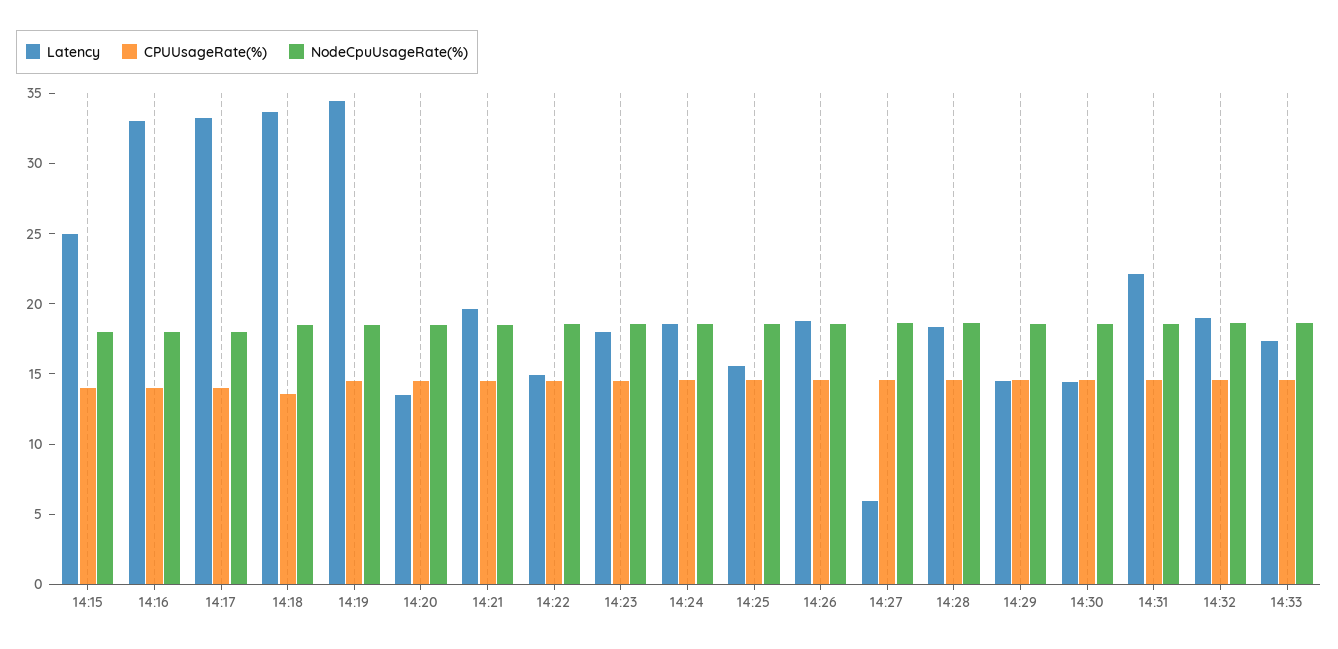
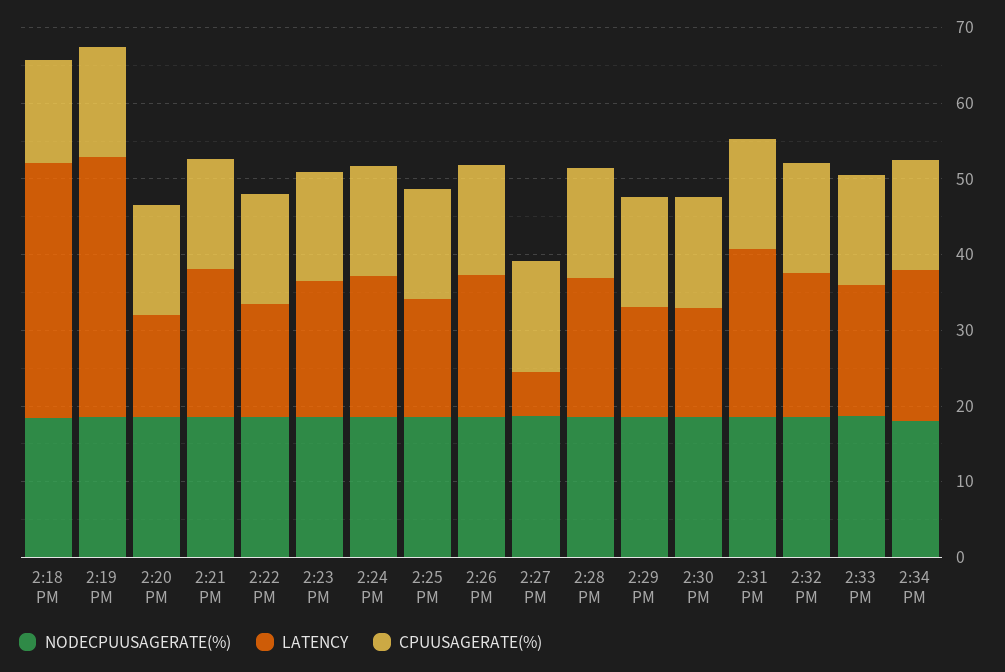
Latency, 14:15: 25 -> none
CPUUsageRate(%), 14:15: 14 -> none
NodeCpuUsageRate(%), 14:15: 18 -> none
Latency, 14:16: 33 -> none
CPUUsageRate(%), 14:16: 14 -> none
NodeCpuUsageRate(%), 14:16: 18 -> none
Latency, 14:17: 33 -> none
CPUUsageRate(%), 14:17: 14 -> none
NodeCpuUsageRate(%), 14:17: 18 -> none
NodeCpuUsageRate(%), 2:34 PM: none -> 18
Latency, 2:34 PM: none -> 20
CPUUsageRate(%), 2:34 PM: none -> 14

